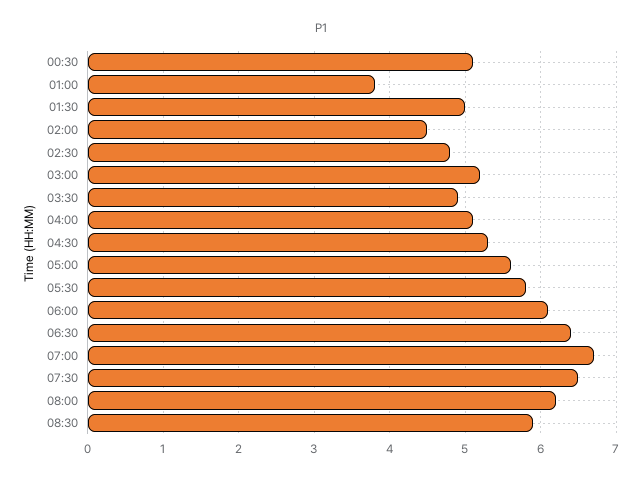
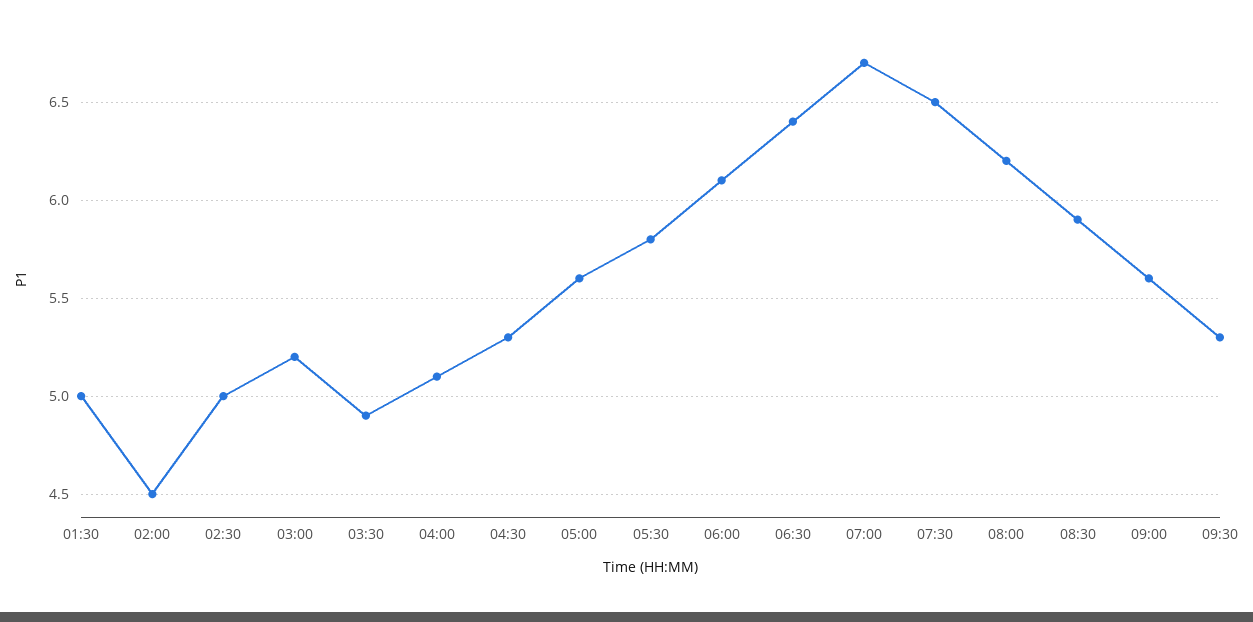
00:30: 5.1 -> none
01:00: 3.8 -> none
02:30: 4.8 -> 5
09:00: none -> 5.6
09:30: none -> 5.3

